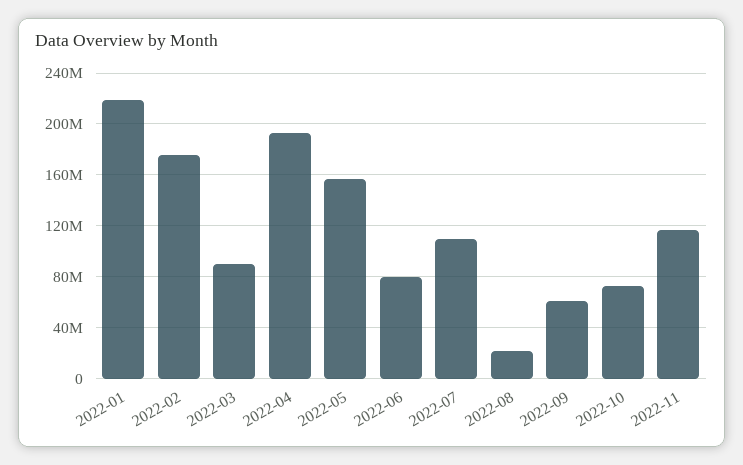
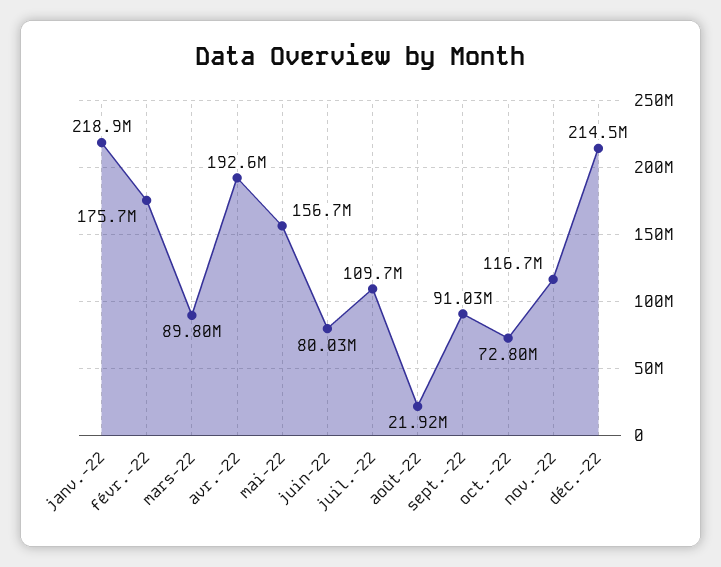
2022-09: 60000000 -> 91030000
déc.-22: none -> 214500000

